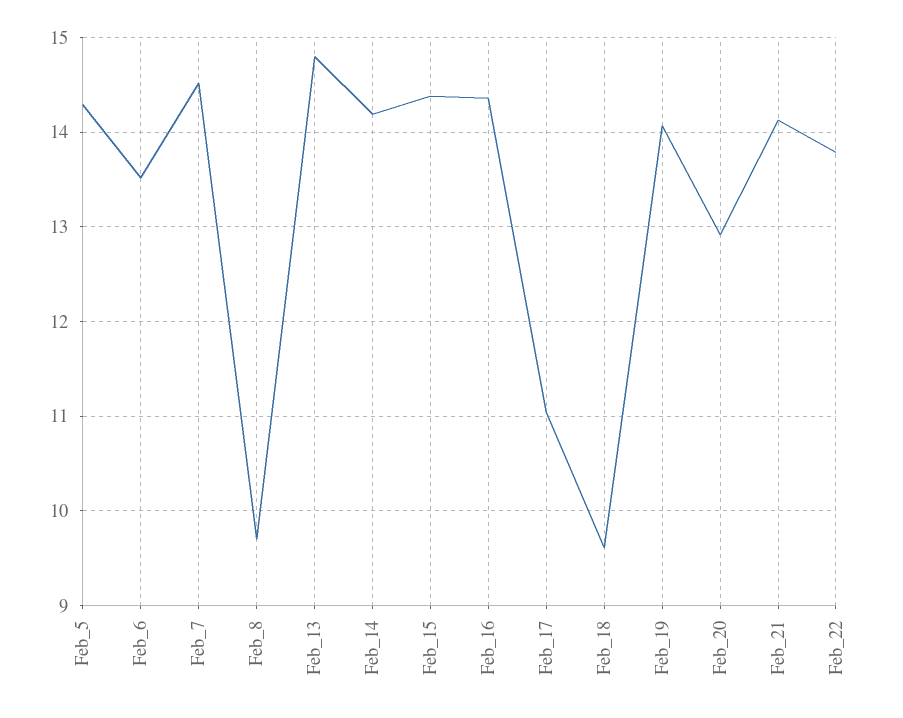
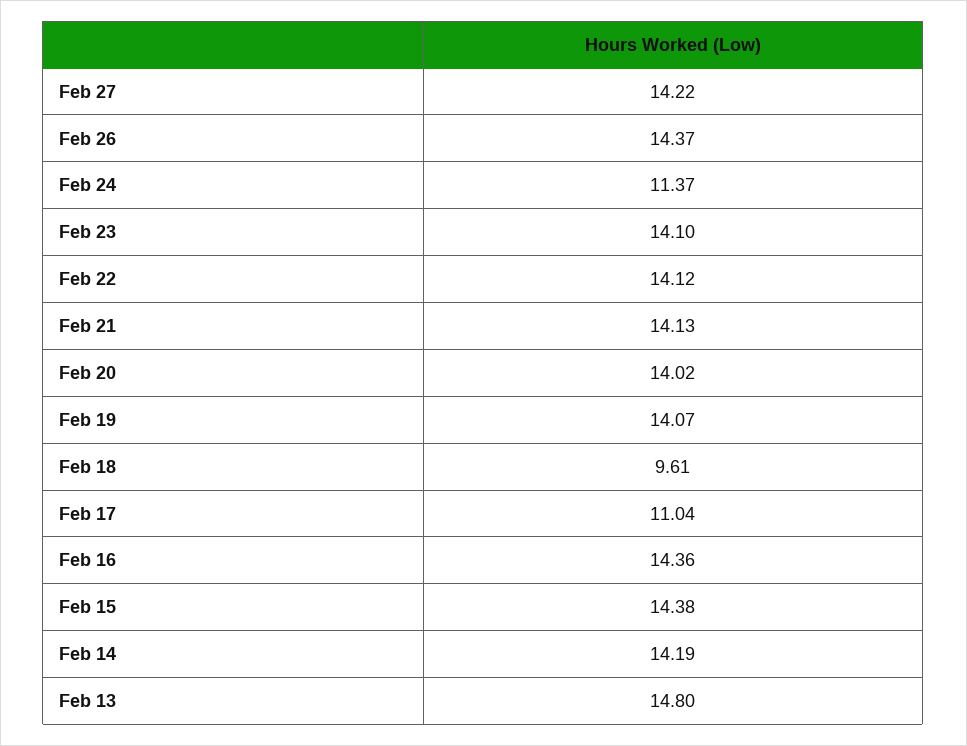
Feb_5: 14.3 -> none
Feb_6: 13.5 -> none
Feb_7: 14.5 -> none
Feb_8: 9.7 -> none
Feb_20: 12.9 -> 14.02
Feb_22: 13.8 -> 14.12
Feb 27: none -> 14.22
Feb 26: none -> 14.37
Feb 24: none -> 11.37
Feb 23: none -> 14.1

